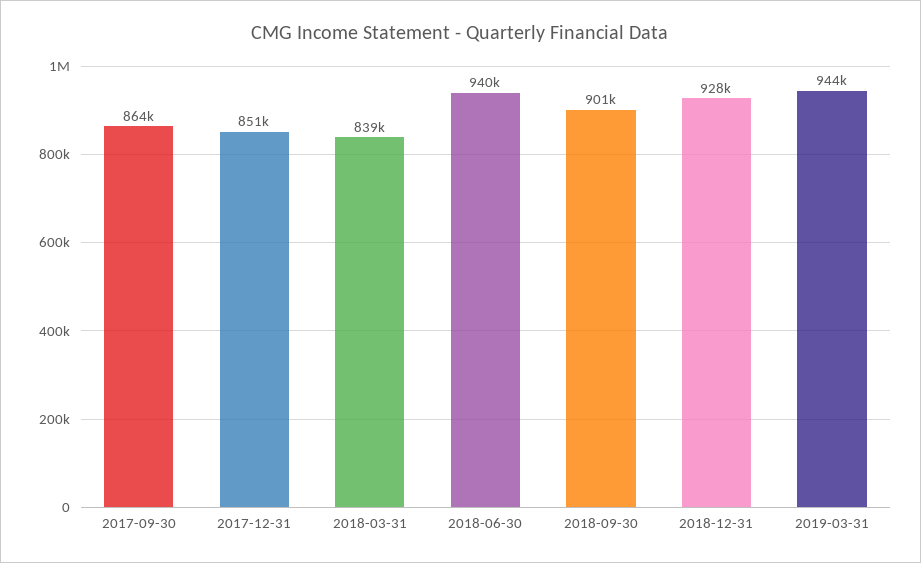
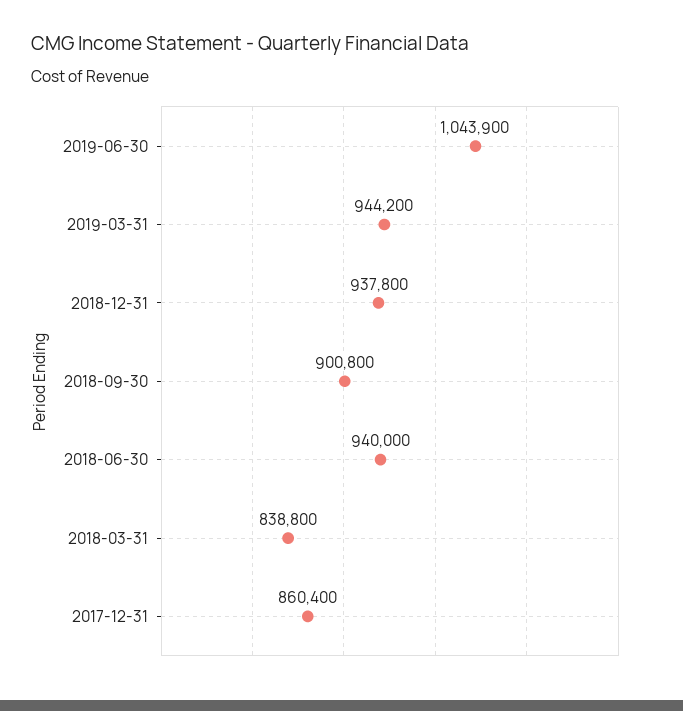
2017-09-30: 864000 -> none
2017-12-31: 851000 -> 860400
2018-12-31: 928000 -> 937800
2019-06-30: none -> 1043900

